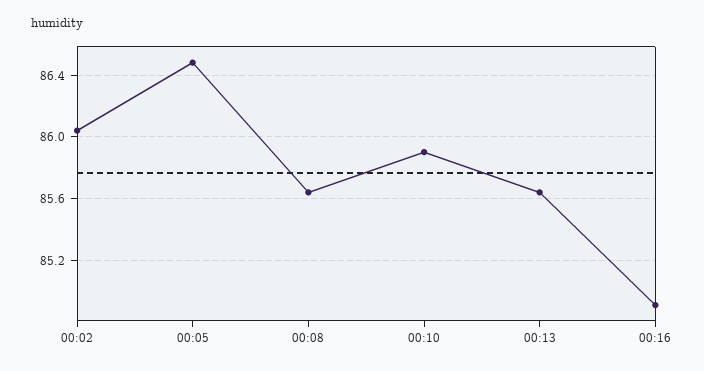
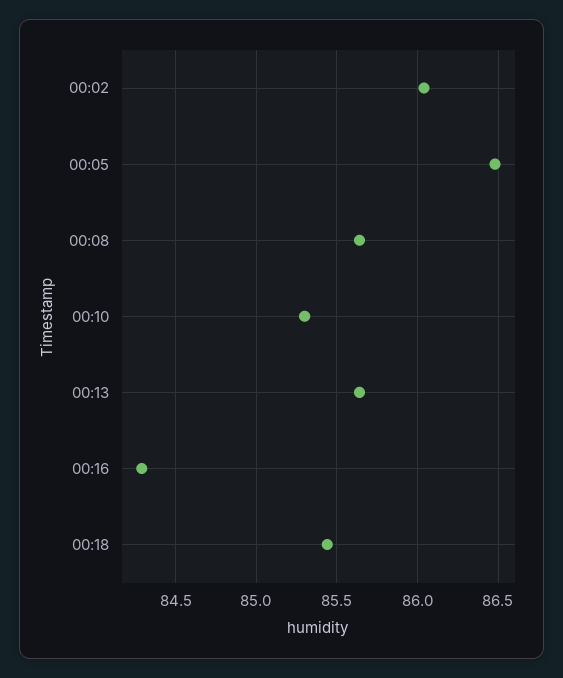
00:10: 85.9 -> 85.3
00:16: 84.9 -> 84.3
00:18: none -> 85.45

